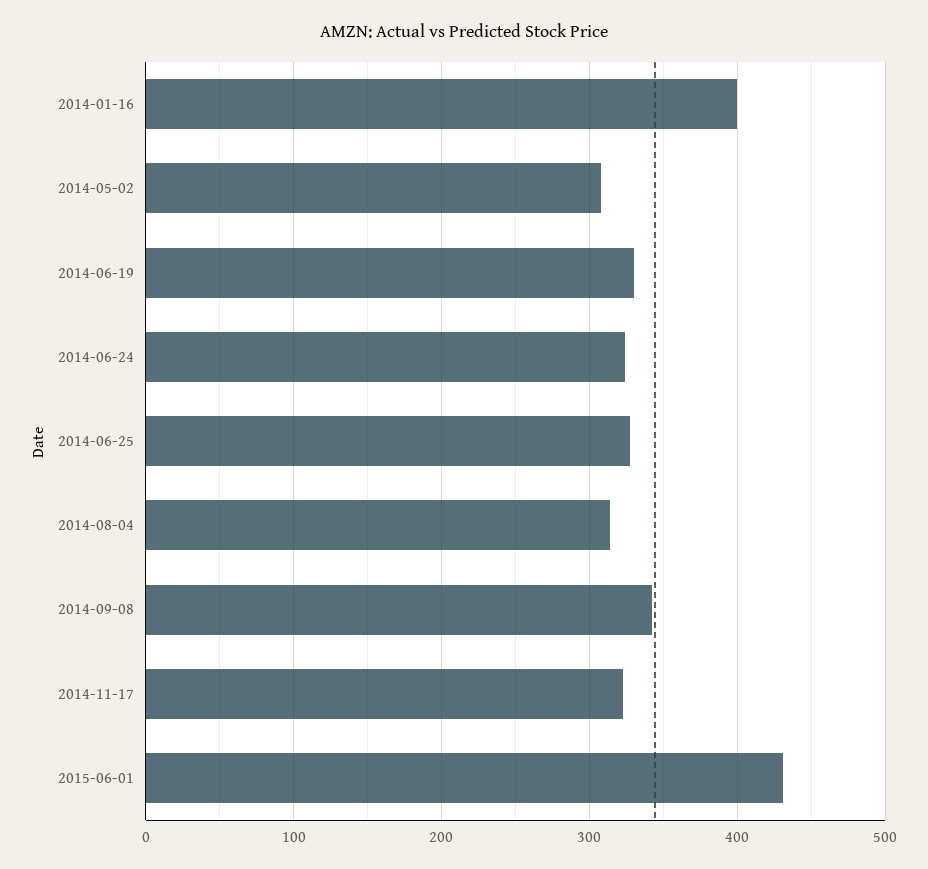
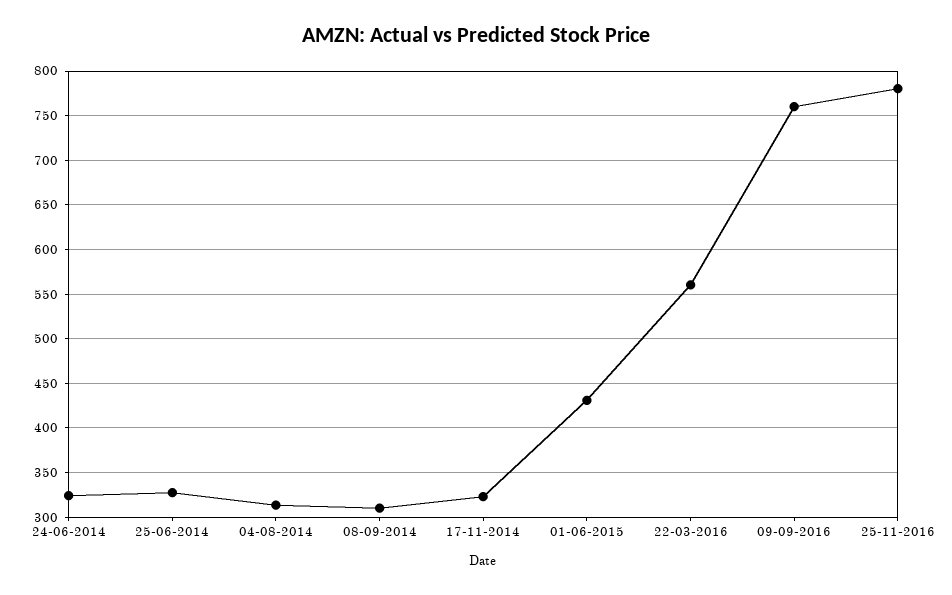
2014-01-16: 400 -> none
2014-05-02: 310 -> none
2014-06-19: 330 -> none
2014-09-08: 340 -> 310
22-03-2016: none -> 560
09-09-2016: none -> 760
25-11-2016: none -> 780

